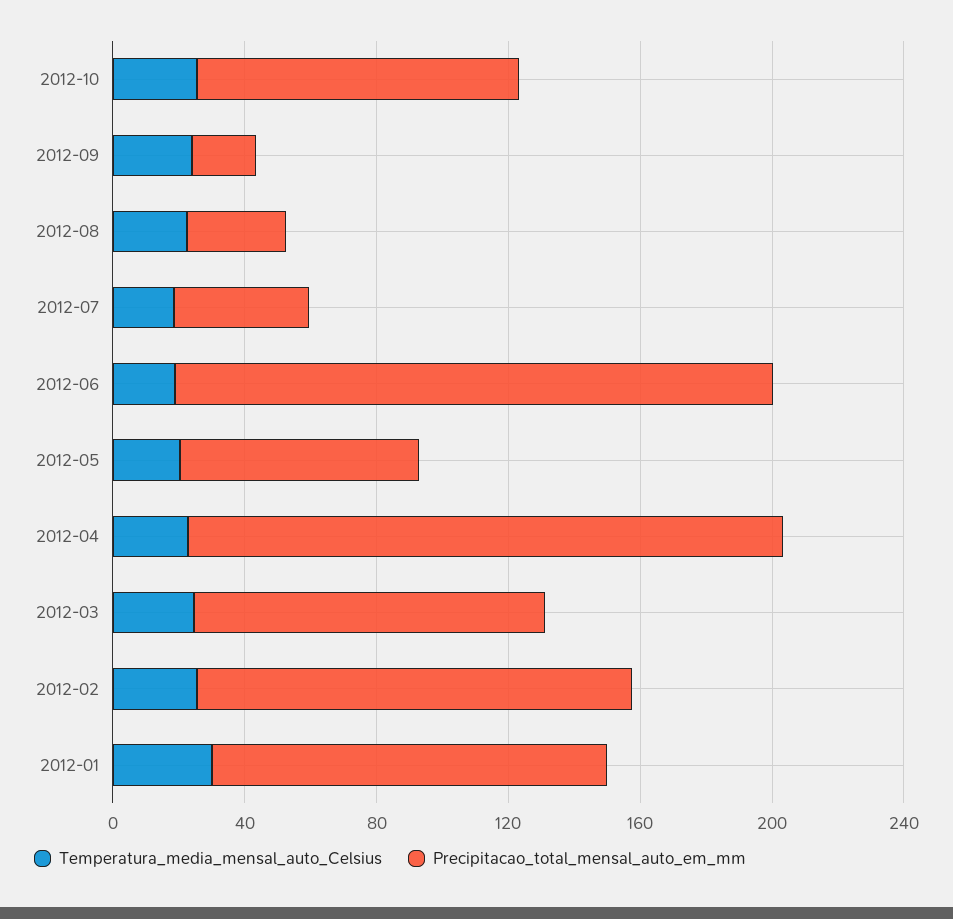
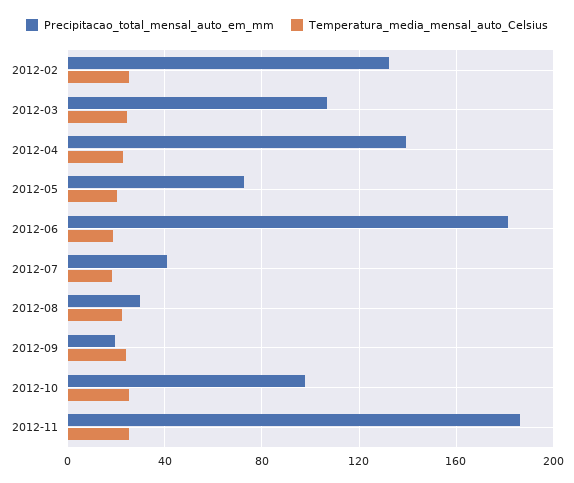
Precipitacao_total_mensal_auto_em_mm, 2012-04: 180 -> 140
Temperatura_media_mensal_auto_Celsius, 2012-01: 30 -> none
Precipitacao_total_mensal_auto_em_mm, 2012-01: 120 -> none
Precipitacao_total_mensal_auto_em_mm, 2012-11: none -> 185
Temperatura_media_mensal_auto_Celsius, 2012-11: none -> 25

